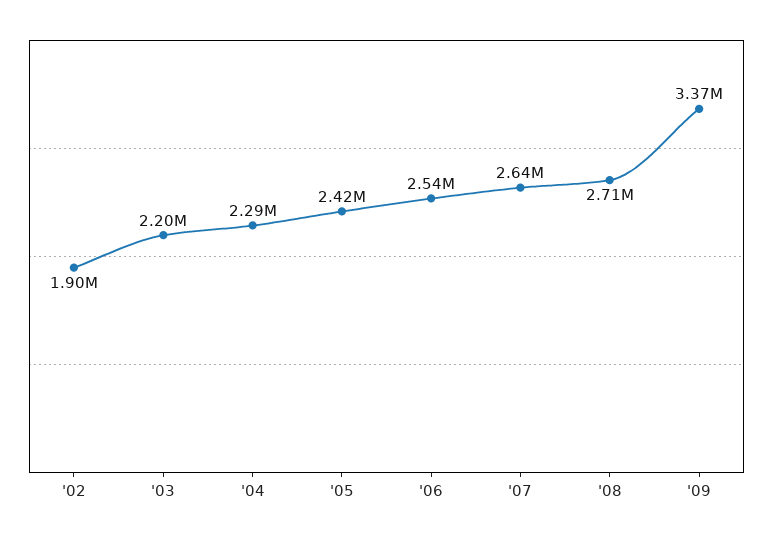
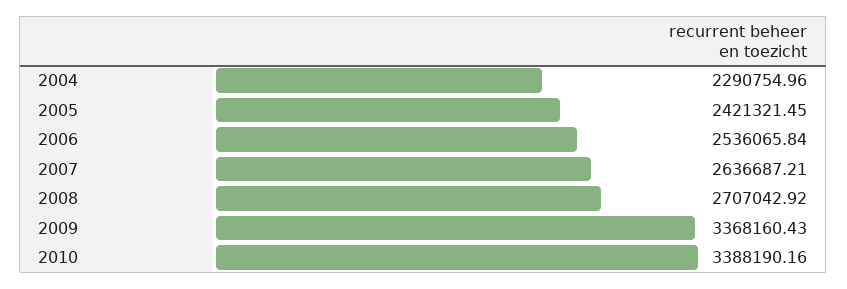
'02: 1900000 -> none
'03: 2200000 -> none
2010: none -> 3388190.16

